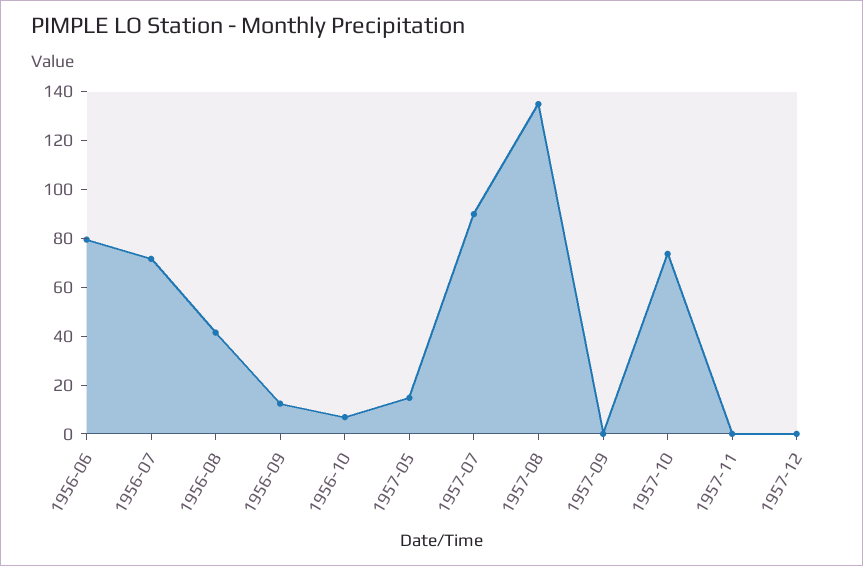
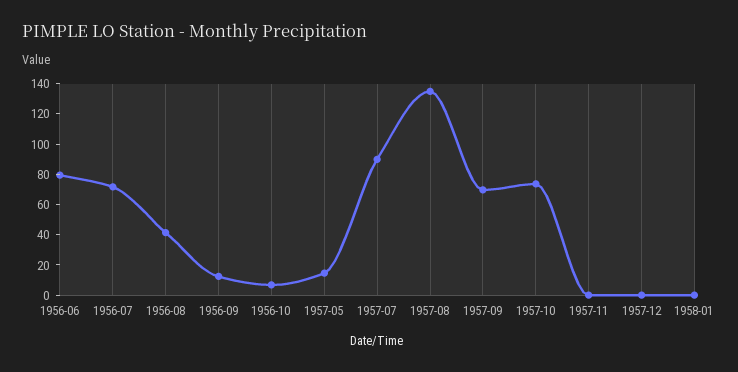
1957-09: 0 -> 70
1958-01: none -> 0

